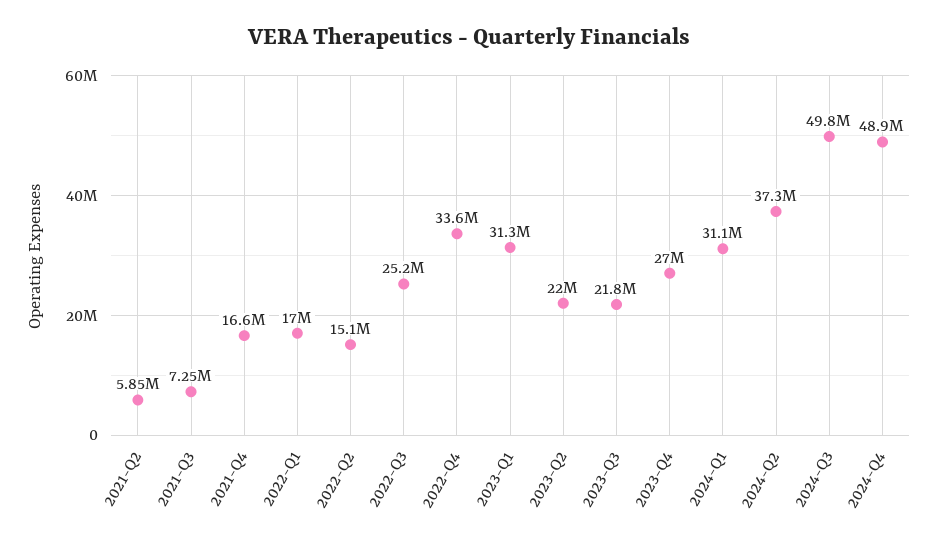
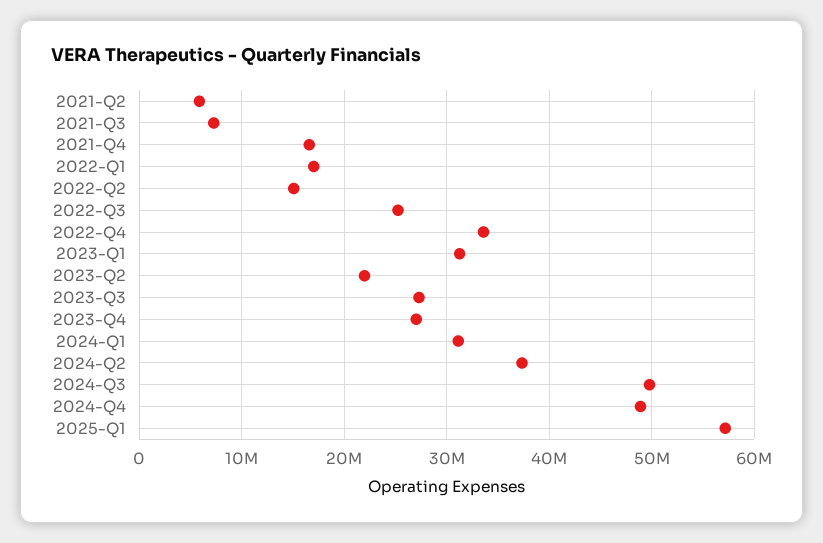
2023-Q3: 21800000 -> 27000000
2025-Q1: none -> 57000000

